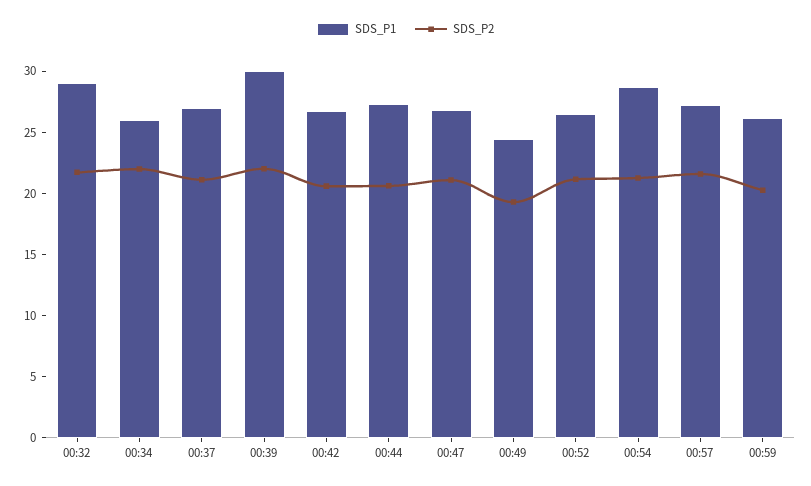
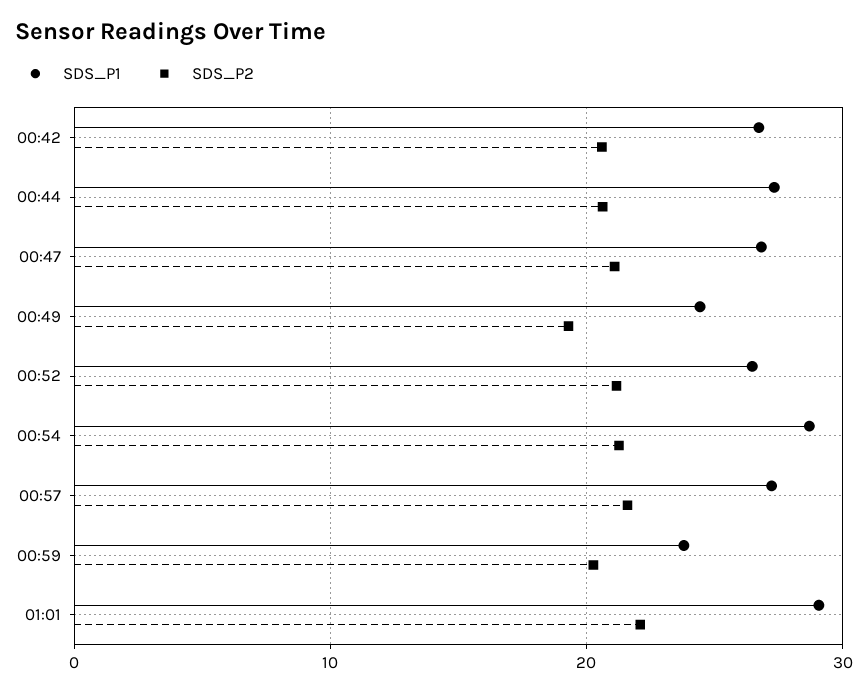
SDS_P1, 00:32: 29 -> none
SDS_P2, 00:32: 22 -> none
SDS_P1, 00:34: 26 -> none
SDS_P2, 00:34: 22 -> none
SDS_P1, 00:37: 27 -> none
SDS_P2, 00:37: 21 -> none
SDS_P1, 00:39: 30 -> none
SDS_P2, 00:39: 22 -> none
SDS_P1, 00:59: 26 -> 24
SDS_P1, 01:01: none -> 29
SDS_P2, 01:01: none -> 22

